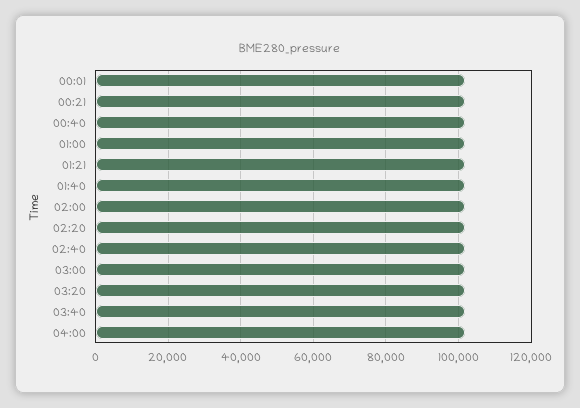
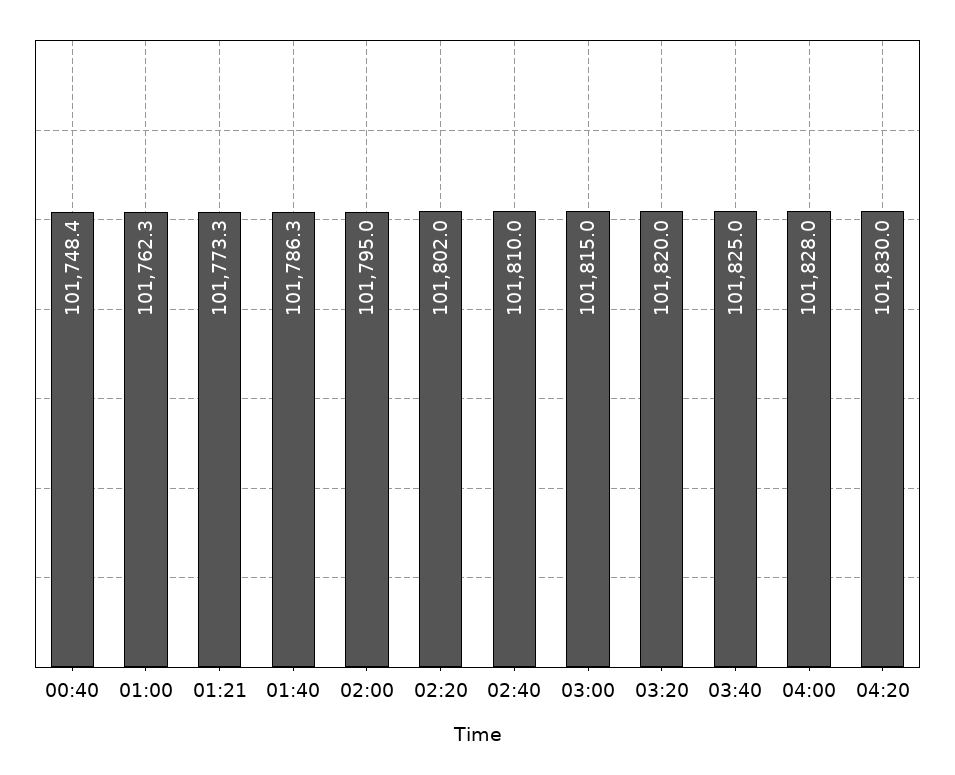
00:01: 102000 -> none
00:21: 102000 -> none
04:20: none -> 101830

